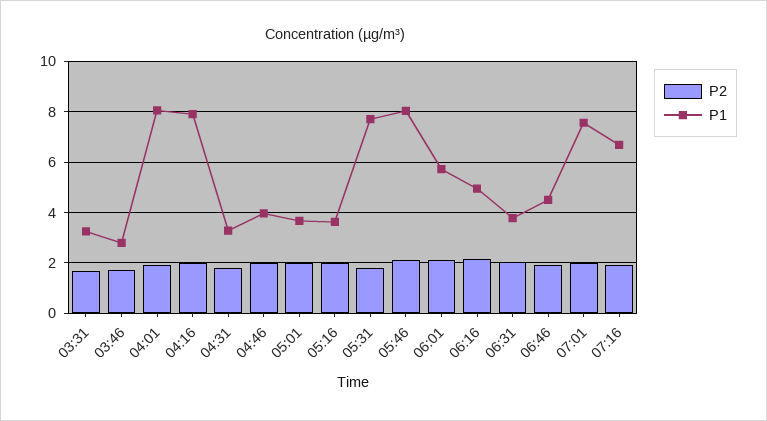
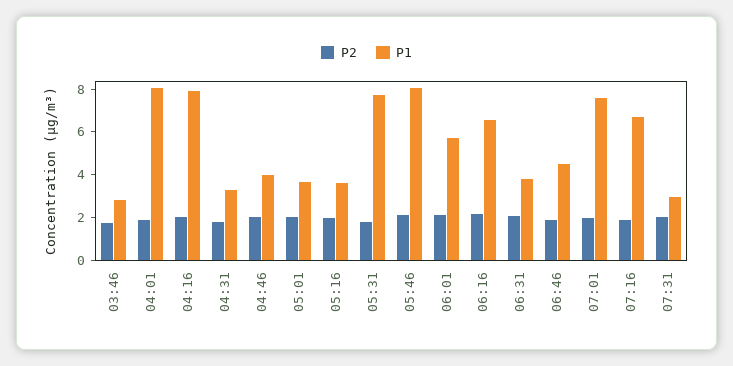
P2, 03:31: 1.75 -> none
P1, 03:31: 3.25 -> none
P1, 06:16: 5 -> 6.5
P2, 07:31: none -> 2
P1, 07:31: none -> 3

